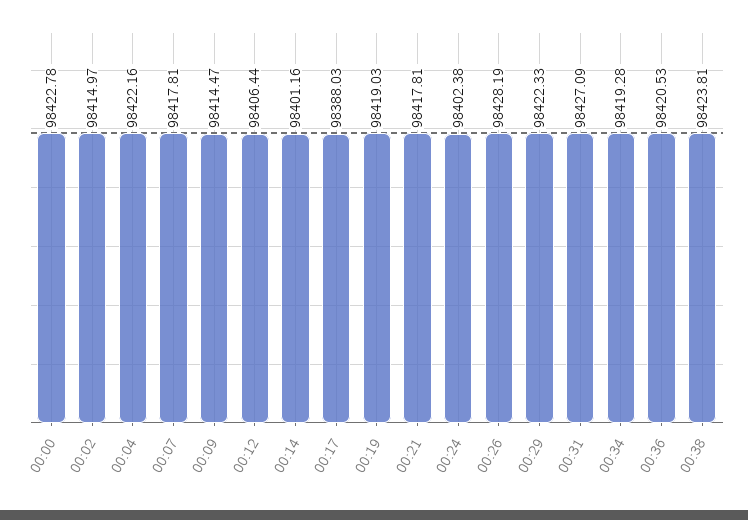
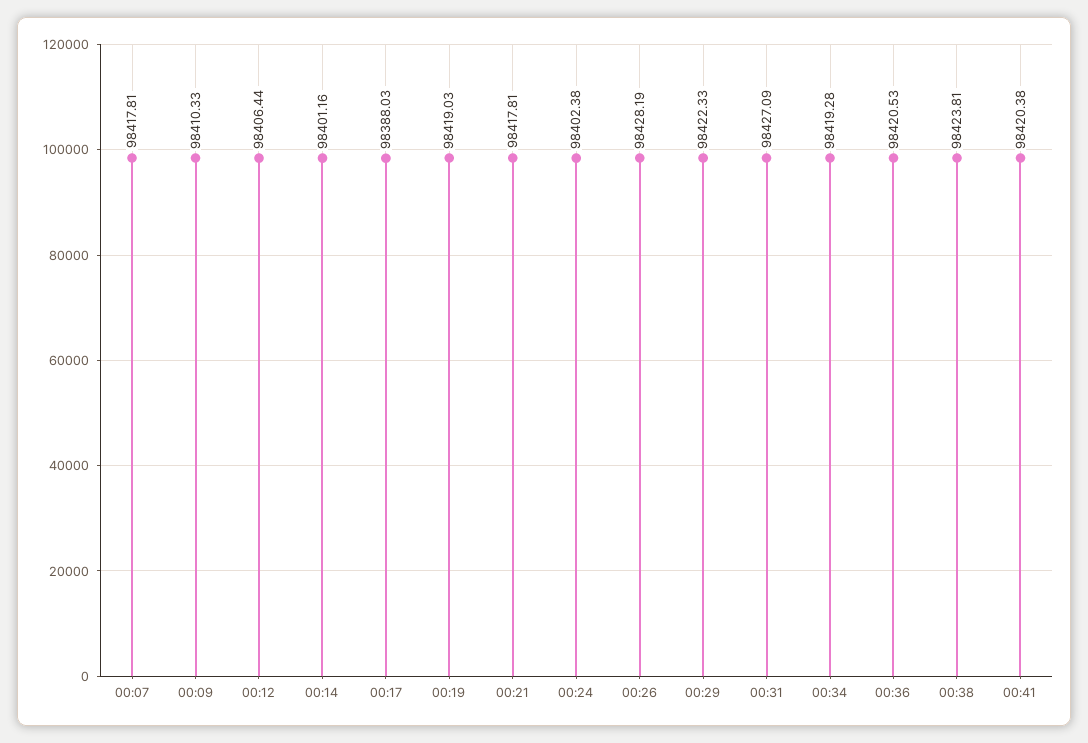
00:00: 98422.78 -> none
00:02: 98414.97 -> none
00:04: 98422.16 -> none
00:09: 98414.47 -> 98410.33
00:41: none -> 98420.38

